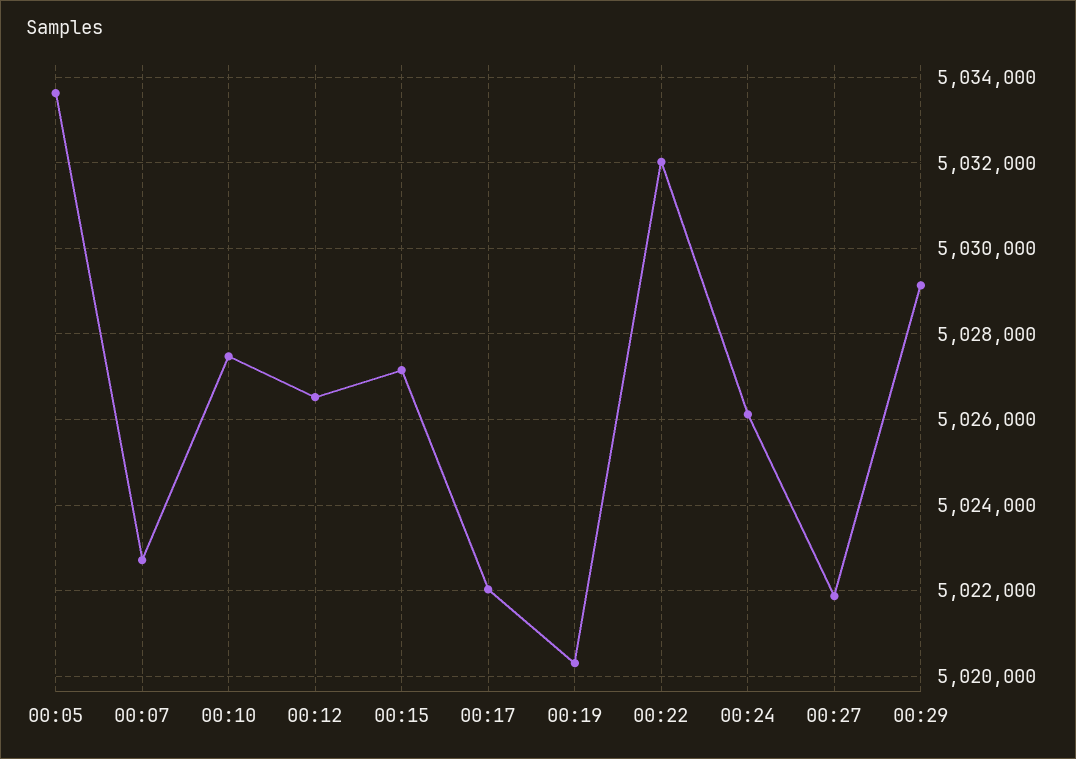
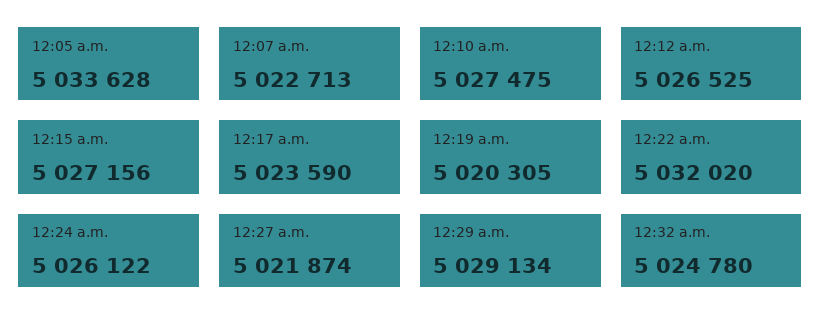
00:17: 5022000 -> 5023590
12:32 a.m.: none -> 5024780

